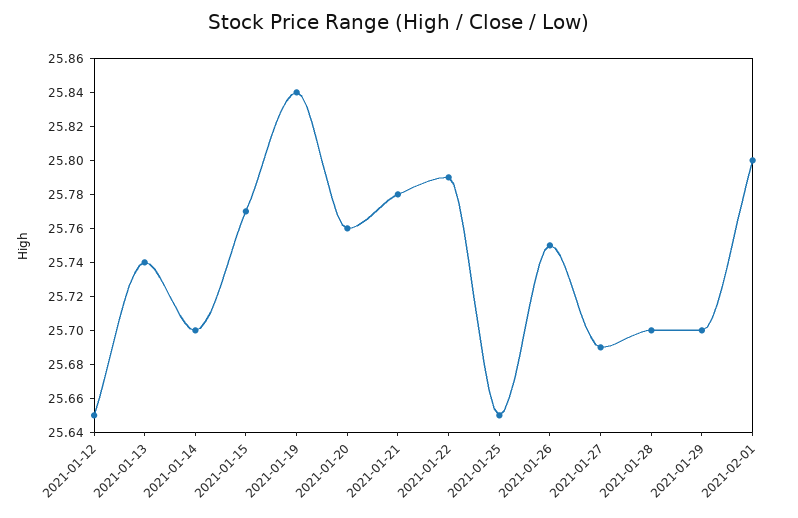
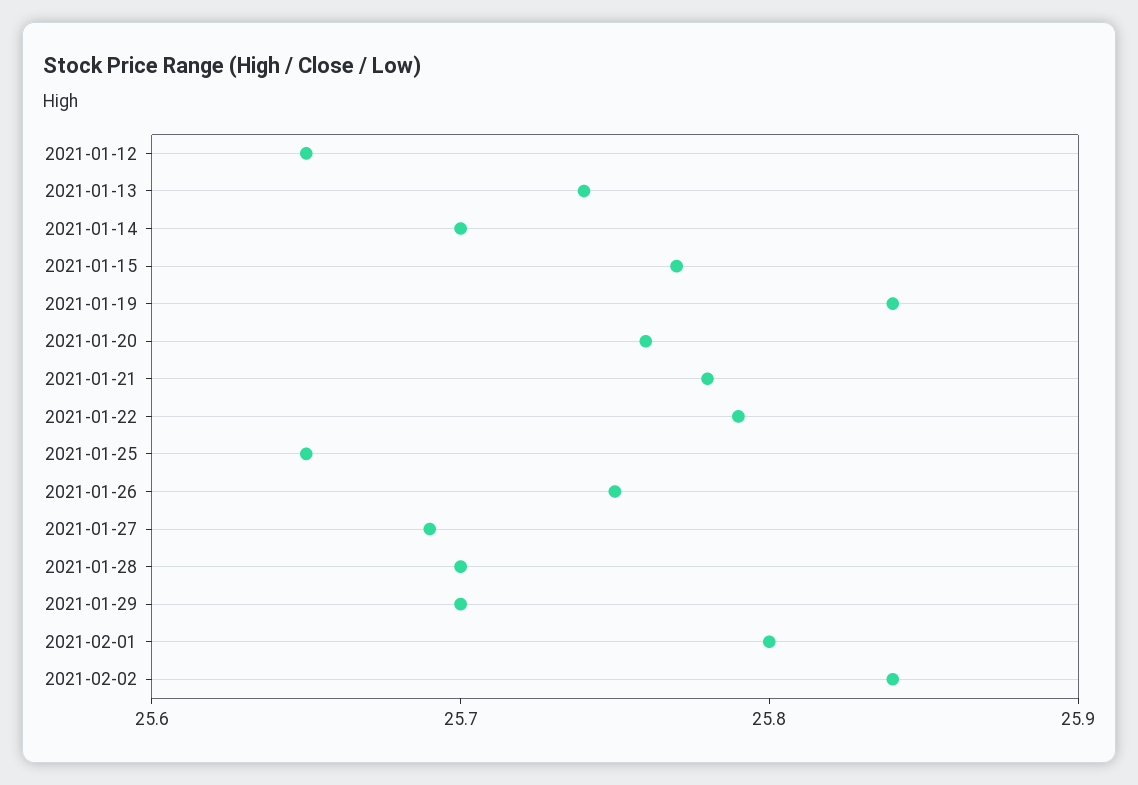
2021-02-02: none -> 25.84

